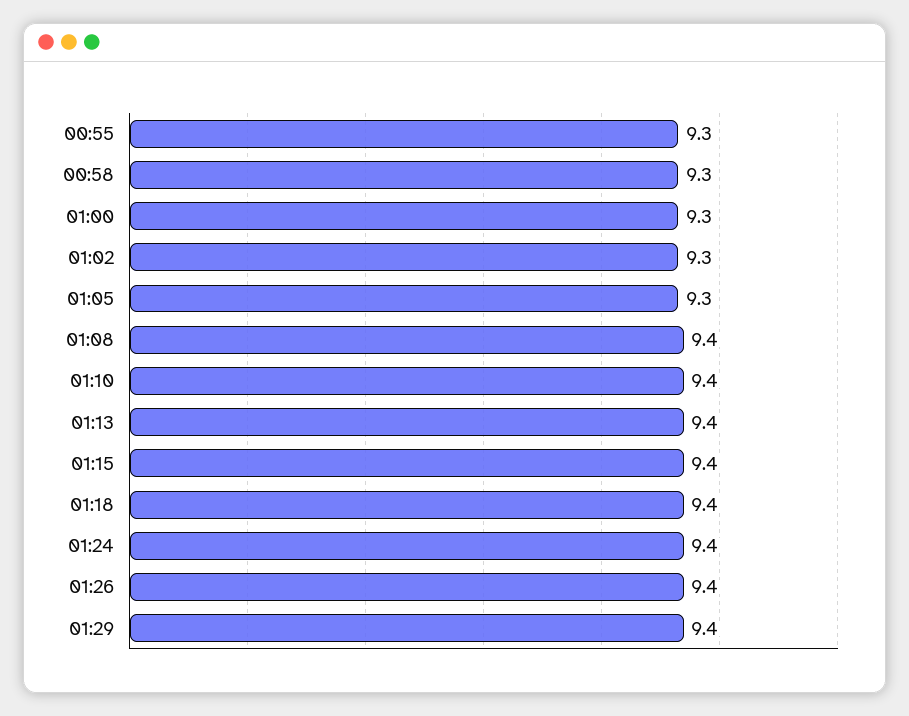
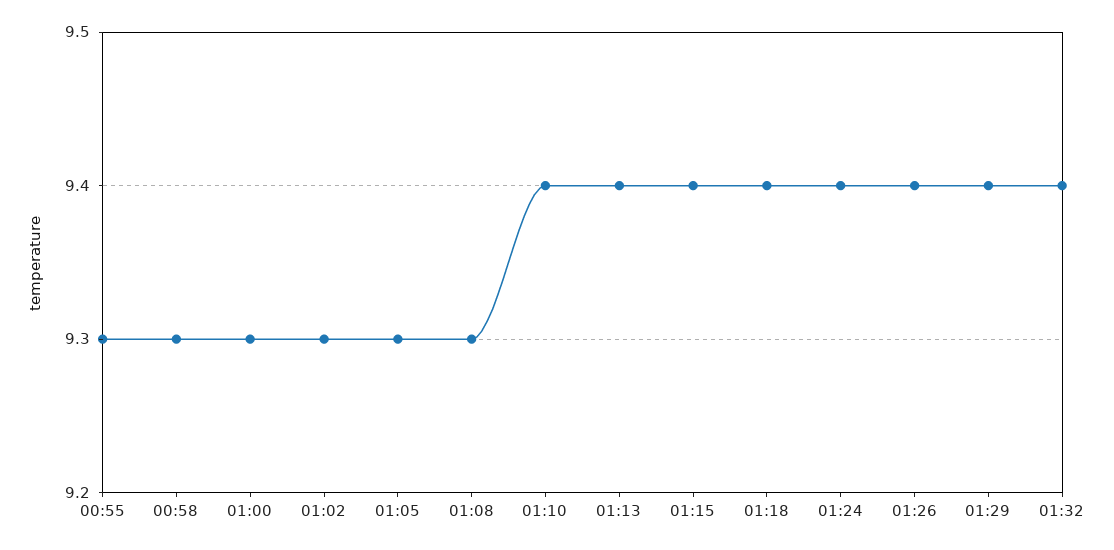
01:08: 9.4 -> 9.3
01:32: none -> 9.4

